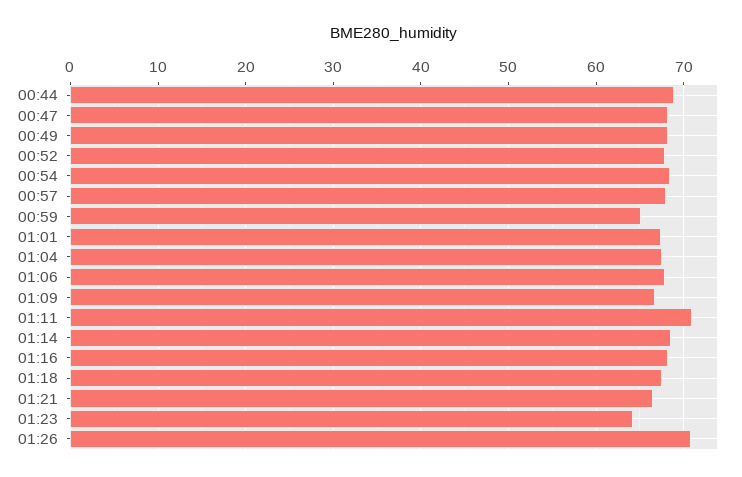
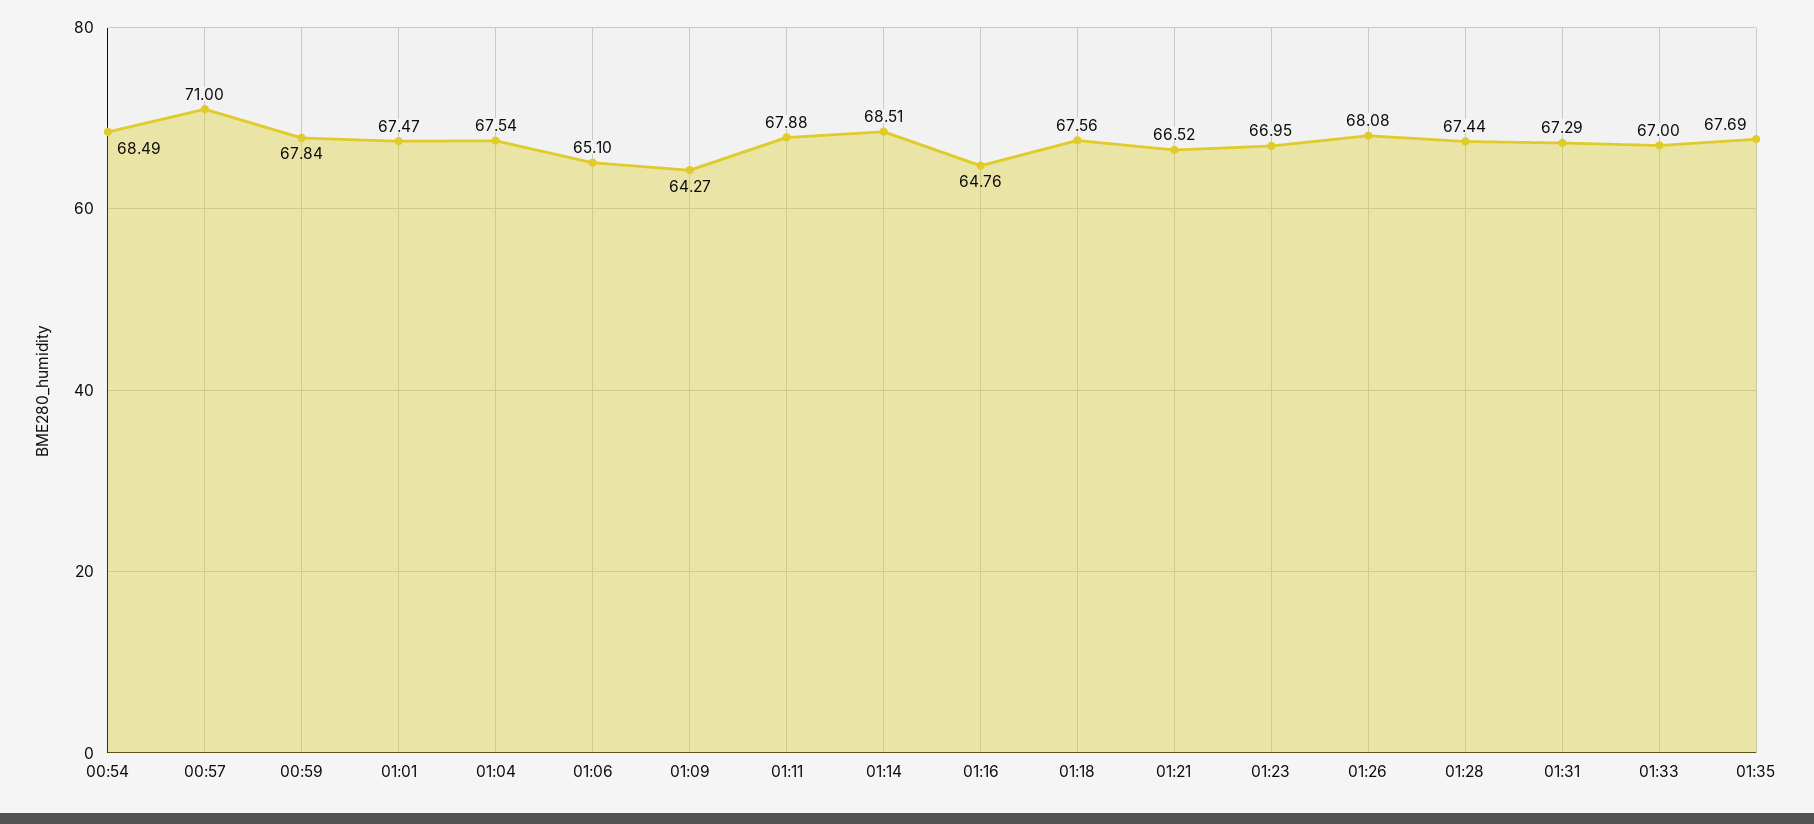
00:44: 69 -> none
00:47: 68 -> none
00:49: 68 -> none
00:52: 68 -> none
00:57: 68 -> 71
00:59: 65 -> 67.84
01:06: 68 -> 65.1
01:09: 67 -> 64.27
01:11: 71 -> 67.88
01:16: 68 -> 64.76
01:23: 64 -> 66.95
01:26: 71 -> 68.08
01:28: none -> 67.44
01:31: none -> 67.29
01:33: none -> 67
01:35: none -> 67.69

